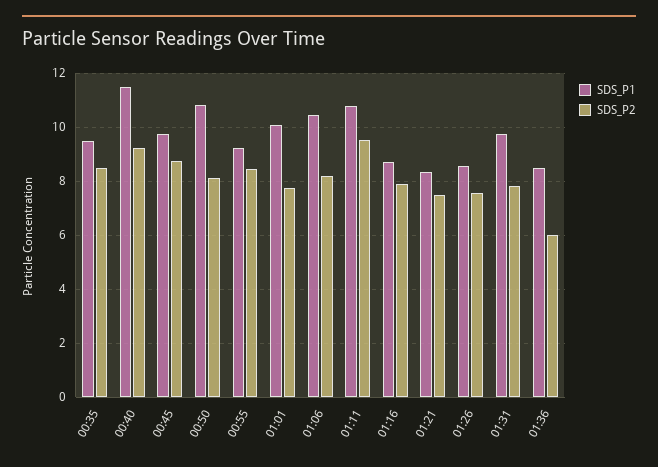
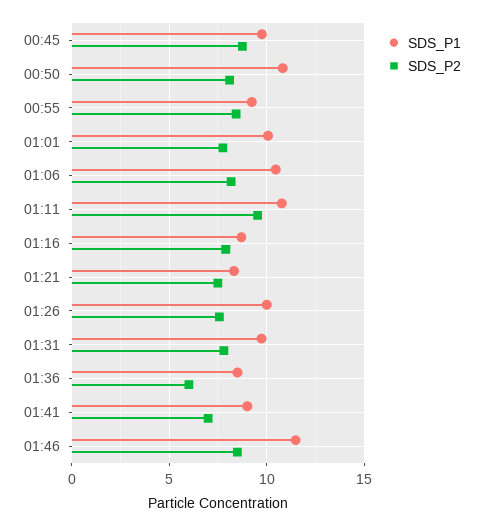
SDS_P1, 00:35: 9.5 -> none
SDS_P2, 00:35: 8.5 -> none
SDS_P1, 00:40: 11.5 -> none
SDS_P2, 00:40: 9.25 -> none
SDS_P1, 01:26: 8.5 -> 10
SDS_P1, 01:41: none -> 9
SDS_P2, 01:41: none -> 7
SDS_P1, 01:46: none -> 11.5
SDS_P2, 01:46: none -> 8.5

